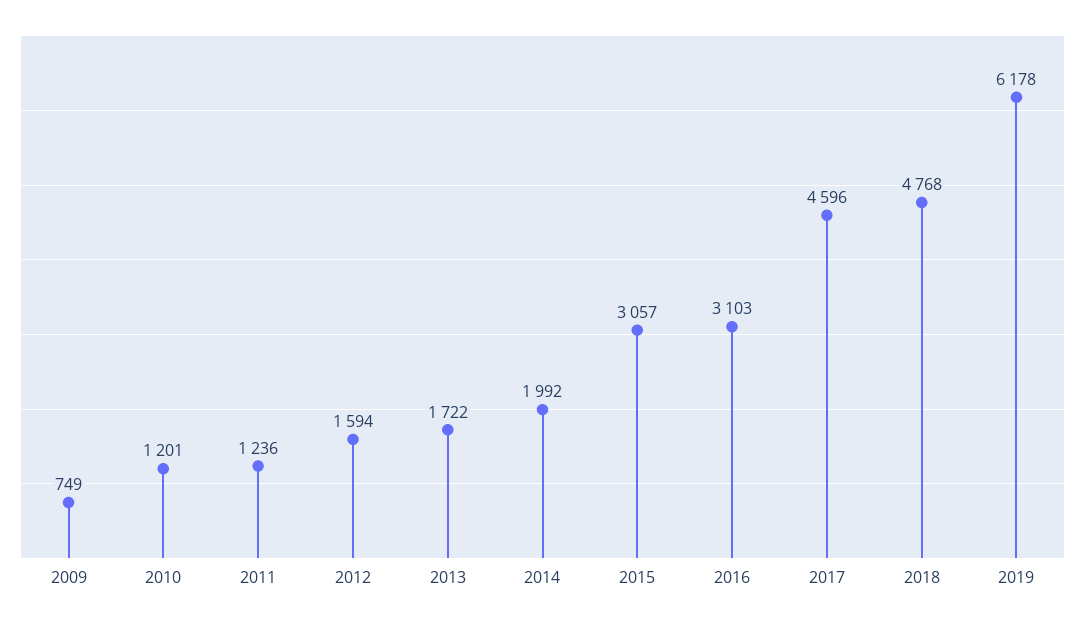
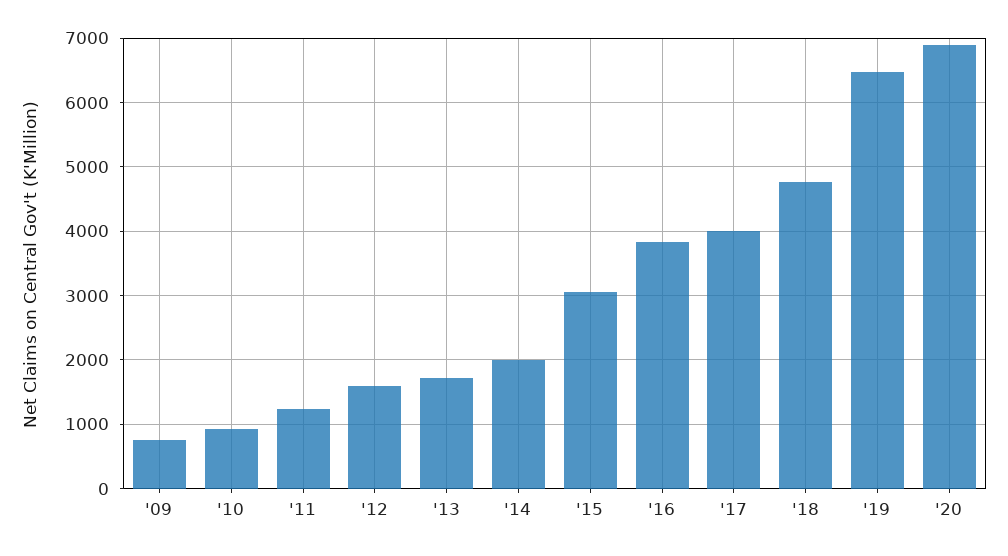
2010: 1201 -> 900
2016: 3103 -> 3800
2017: 4596 -> 4000
2019: 6178 -> 6500
'20: none -> 6900

